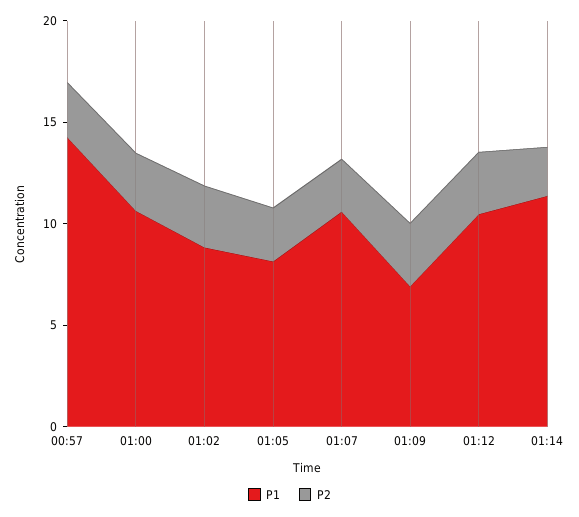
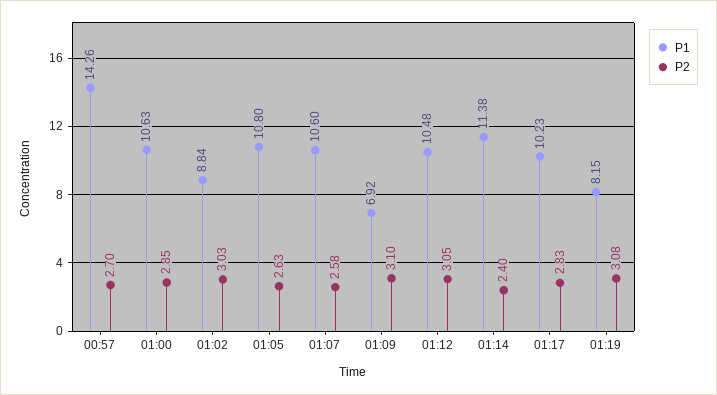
P1, 01:05: 8 -> 10.8
P1, 01:17: none -> 10.23
P2, 01:17: none -> 2.83
P1, 01:19: none -> 8.15
P2, 01:19: none -> 3.08

